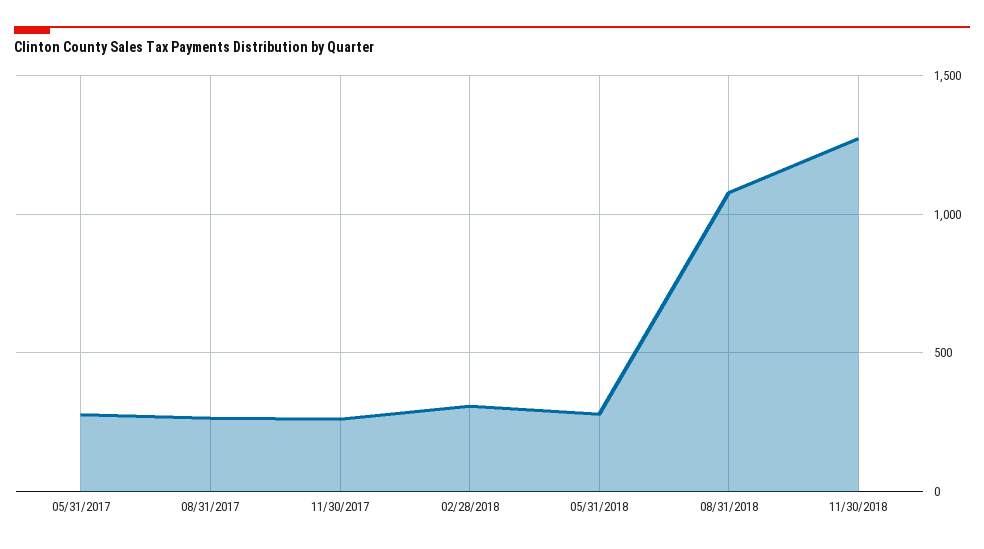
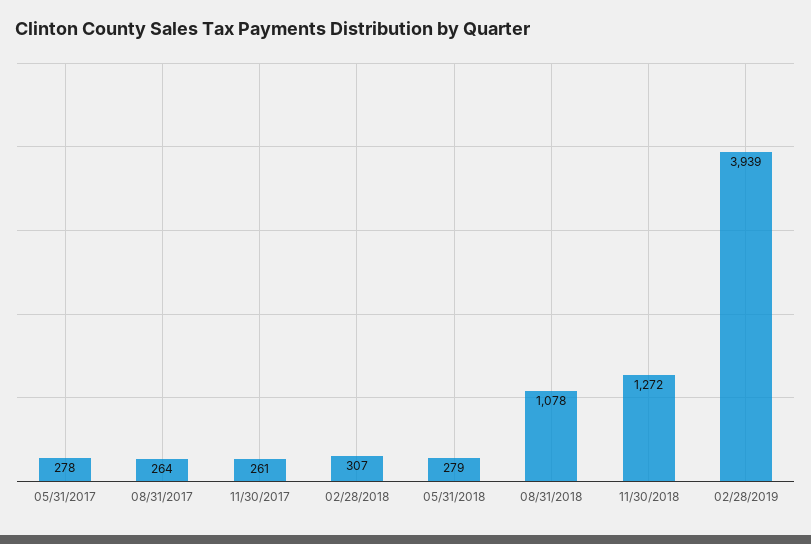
02/28/2019: none -> 3939

